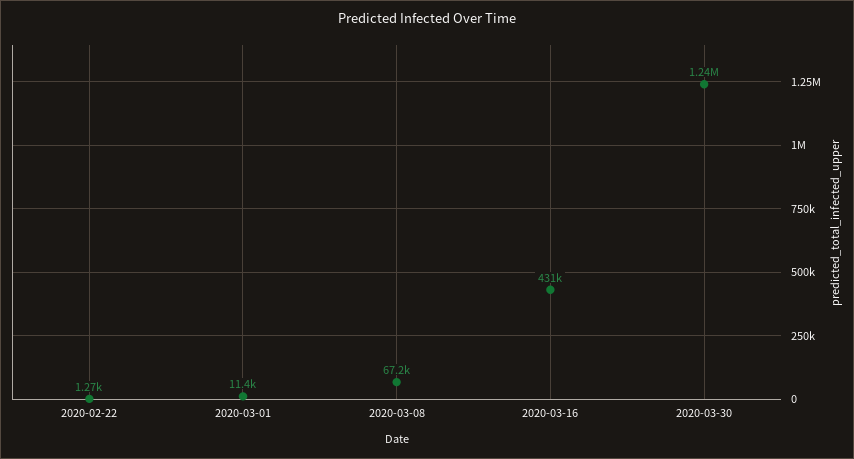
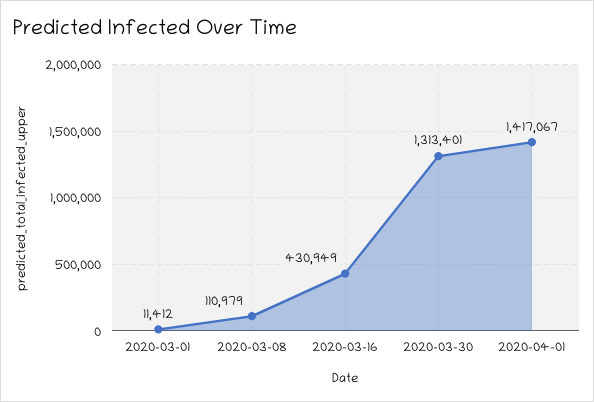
2020-02-22: 1270 -> none
2020-03-08: 67200 -> 110979
2020-03-30: 1240000 -> 1313401
2020-04-01: none -> 1417067

